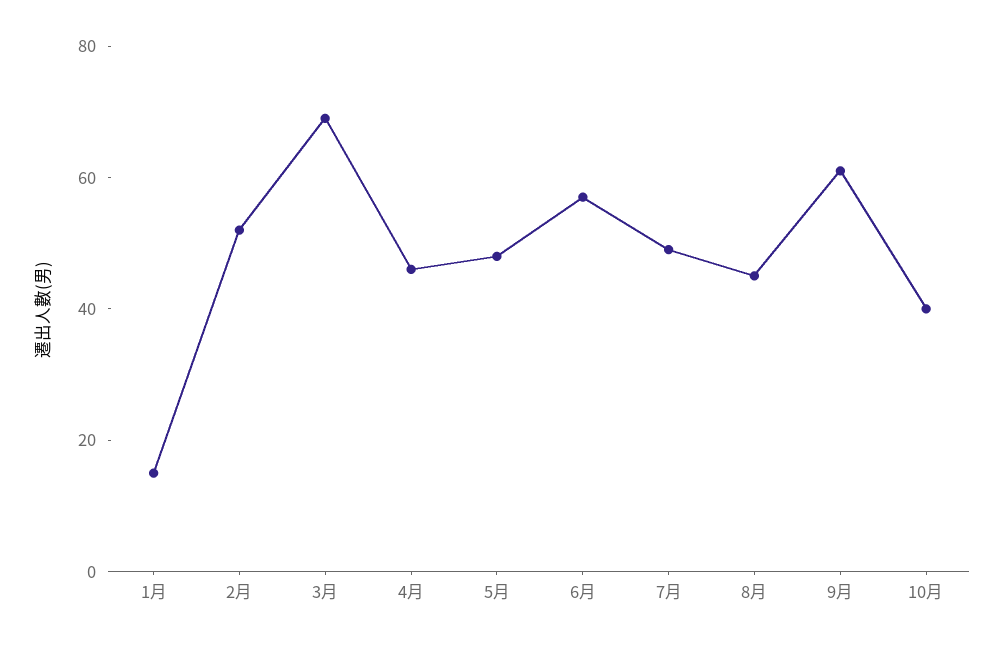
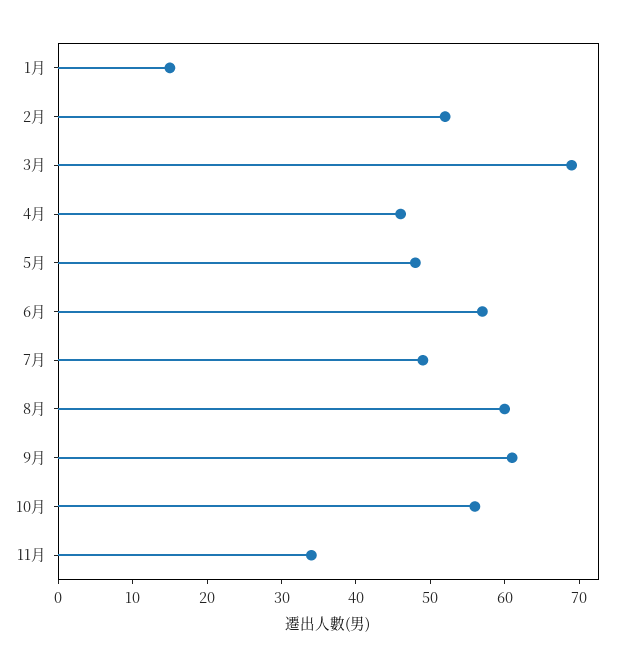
8月: 45 -> 60
10月: 40 -> 55
11月: none -> 35

